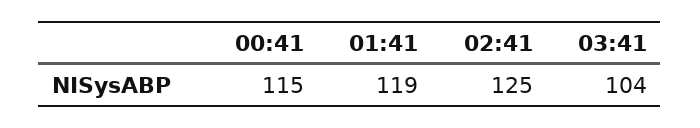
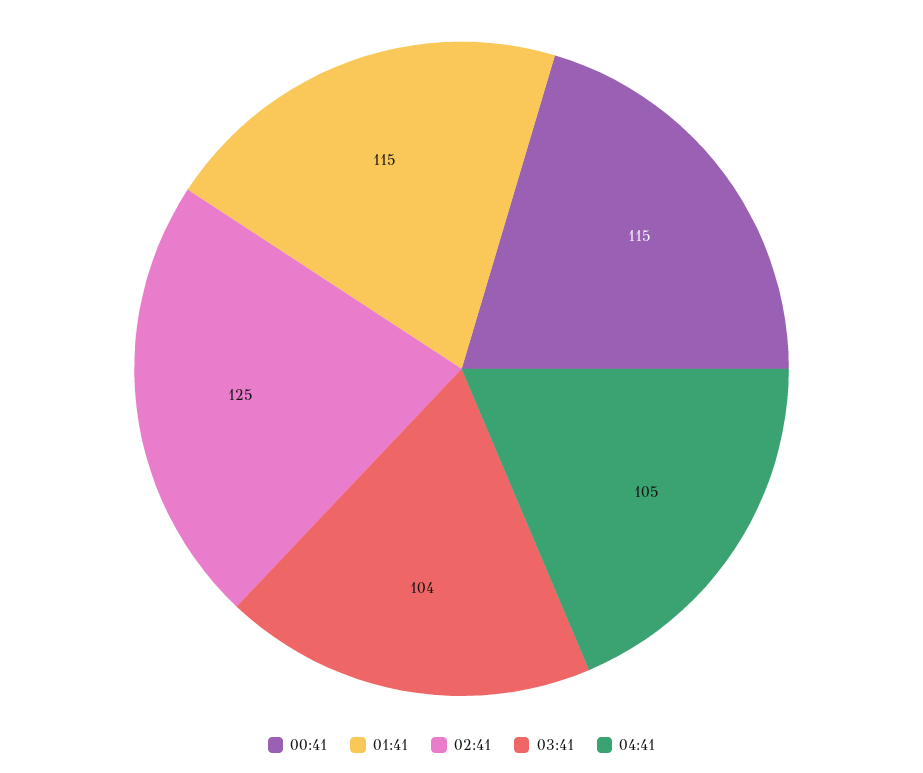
01:41: 119 -> 115
04:41: none -> 105

